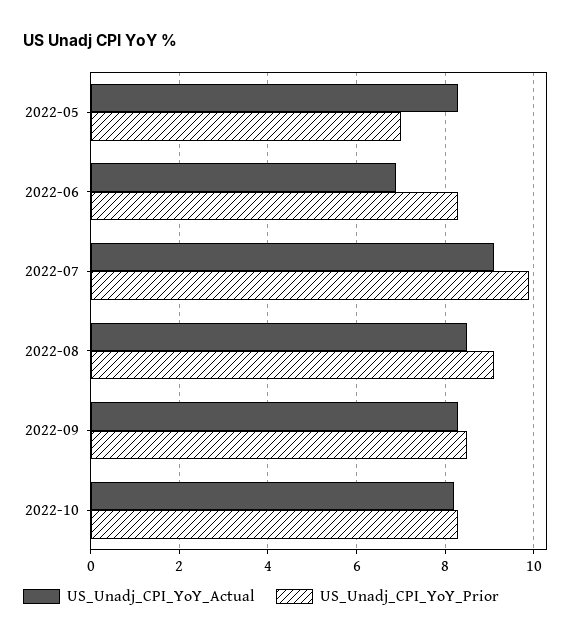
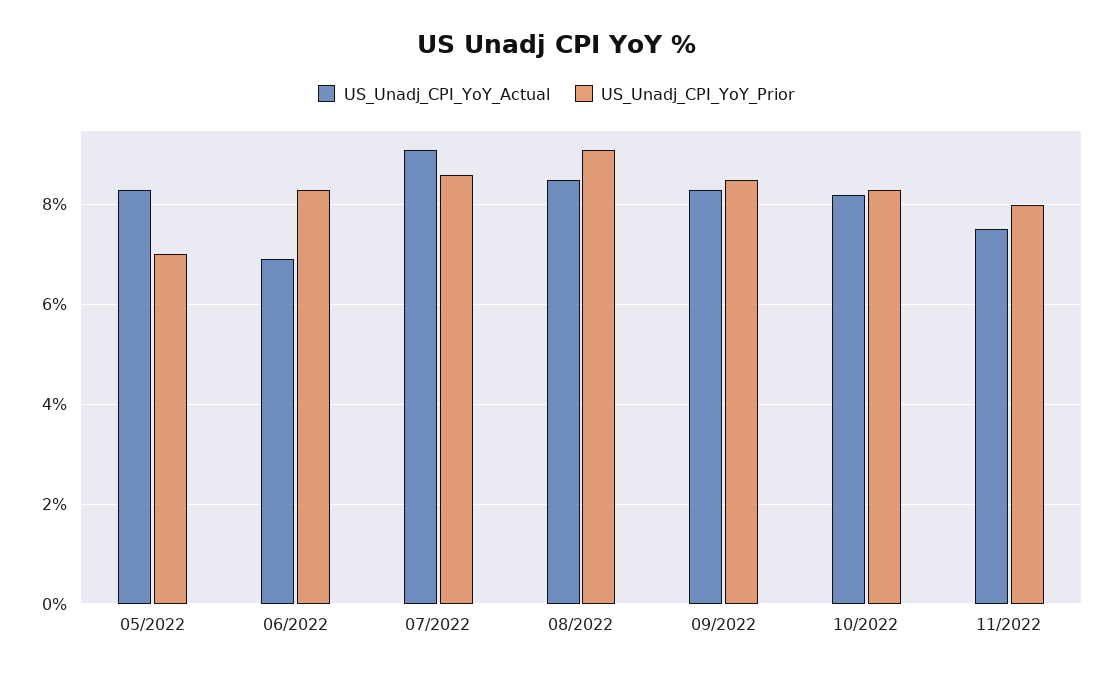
US_Unadj_CPI_YoY_Prior, 2022-07: 10 -> 8.5
US_Unadj_CPI_YoY_Actual, 11/2022: none -> 7.5
US_Unadj_CPI_YoY_Prior, 11/2022: none -> 8

